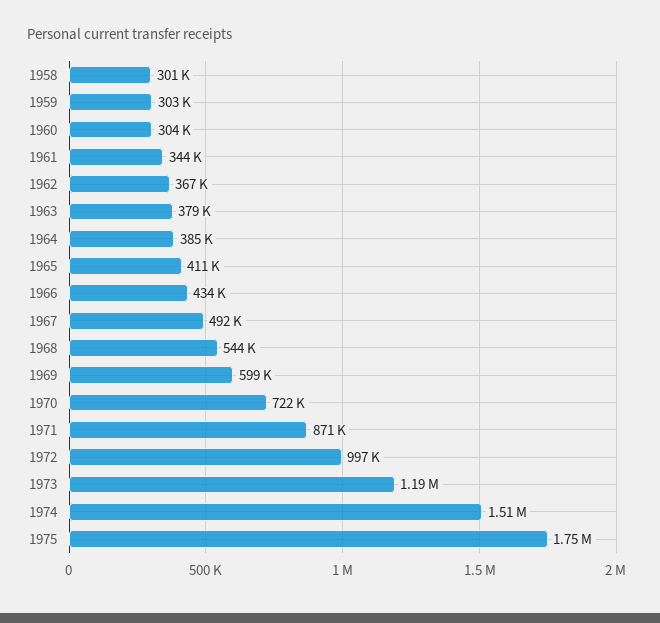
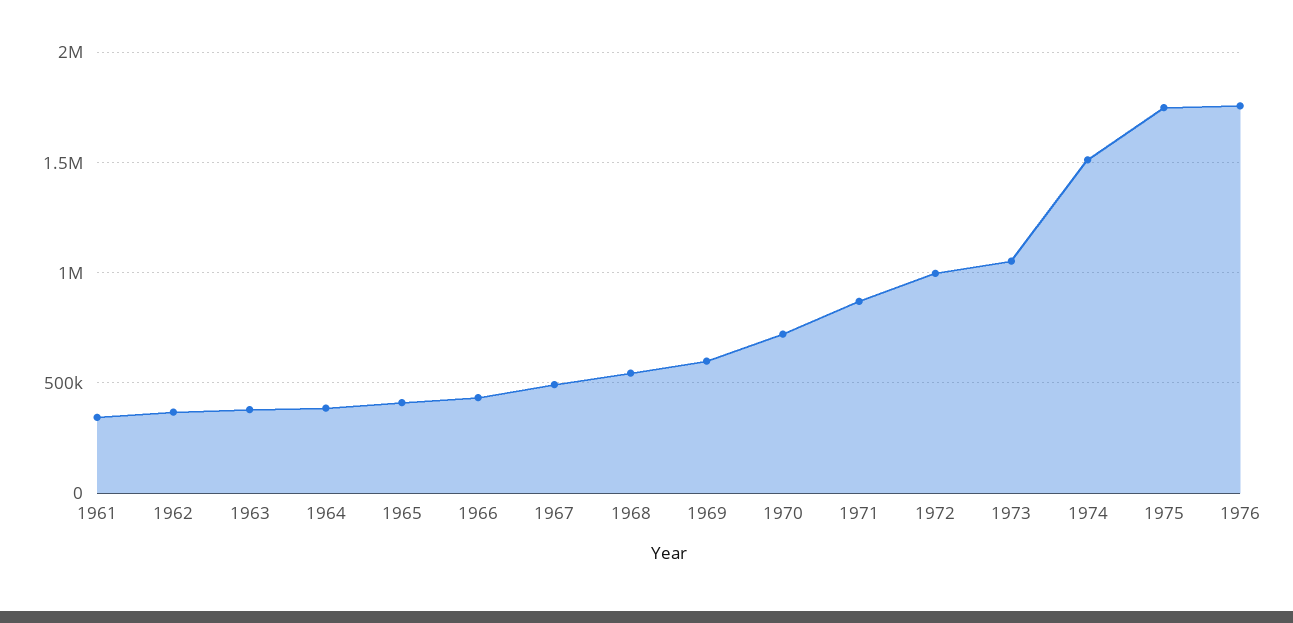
1958: 301000 -> none
1959: 303000 -> none
1960: 304000 -> none
1973: 1190000 -> 1050000
1976: none -> 1750000

